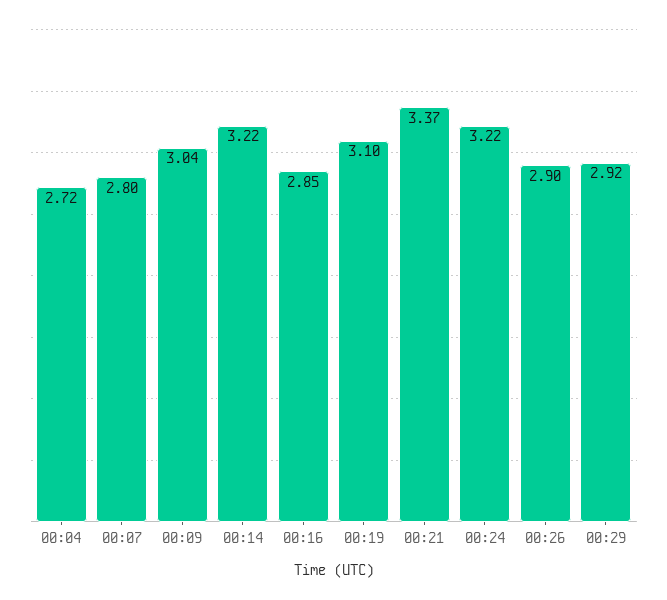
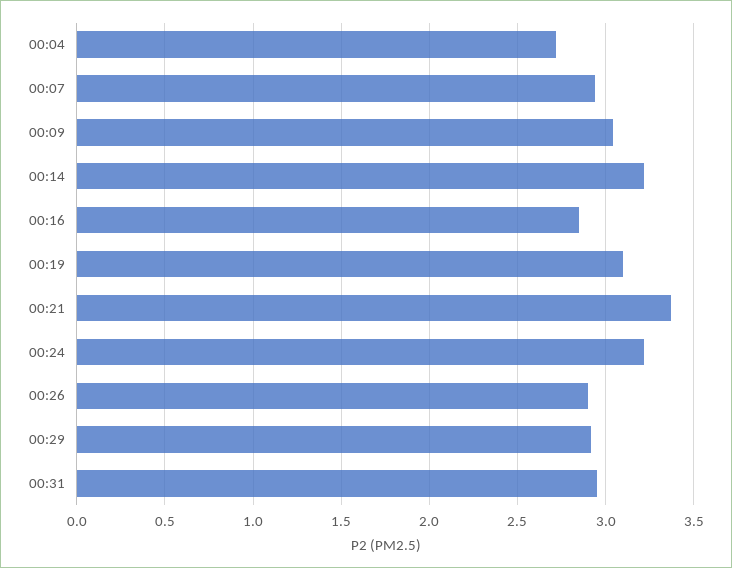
00:07: 2.8 -> 2.95
00:31: none -> 2.95

